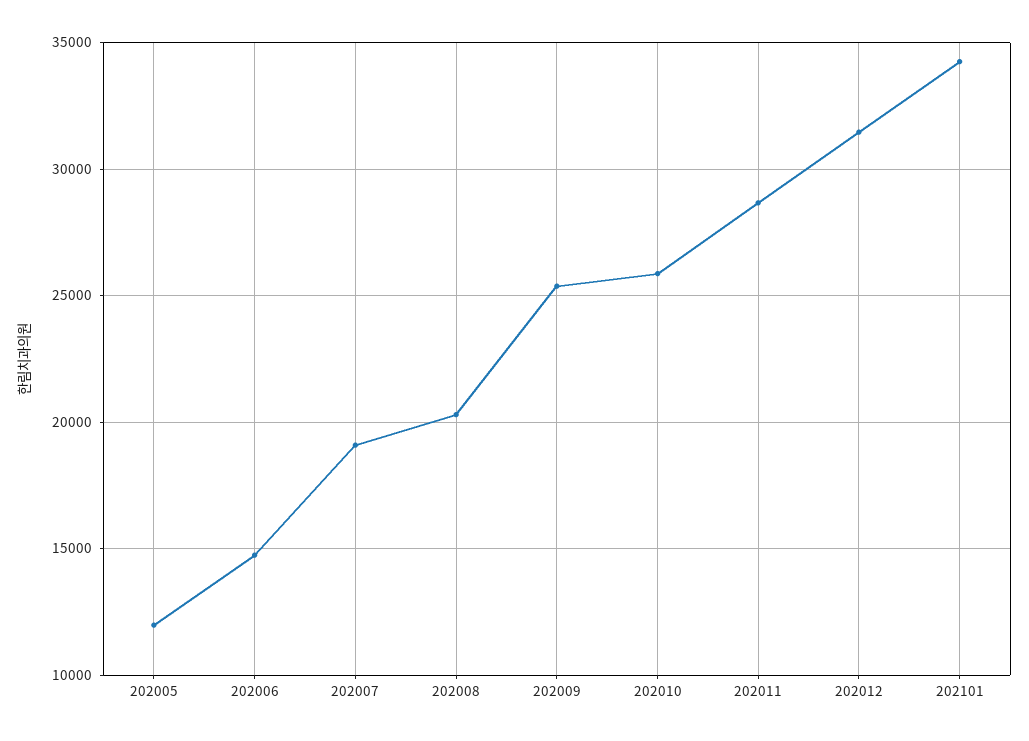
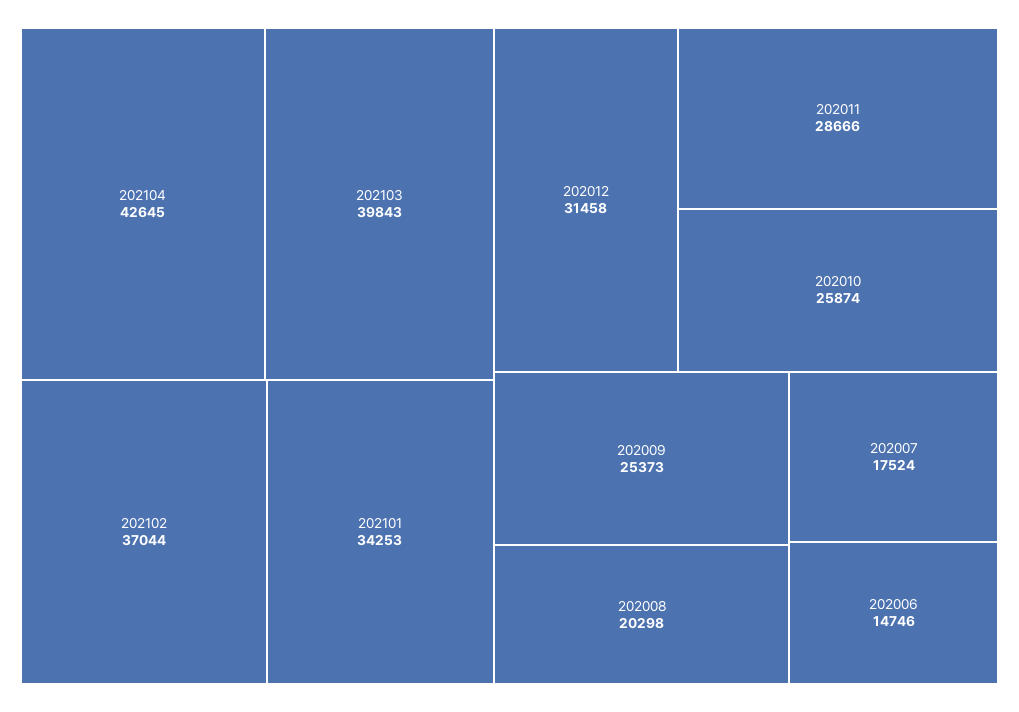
202005: 12000 -> none
202007: 19000 -> 17524
202104: none -> 42645
202103: none -> 39843
202102: none -> 37044

